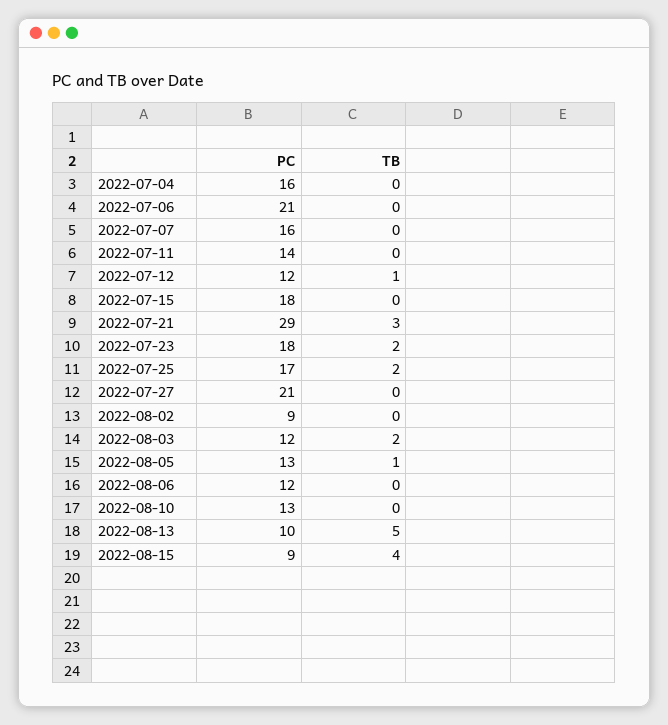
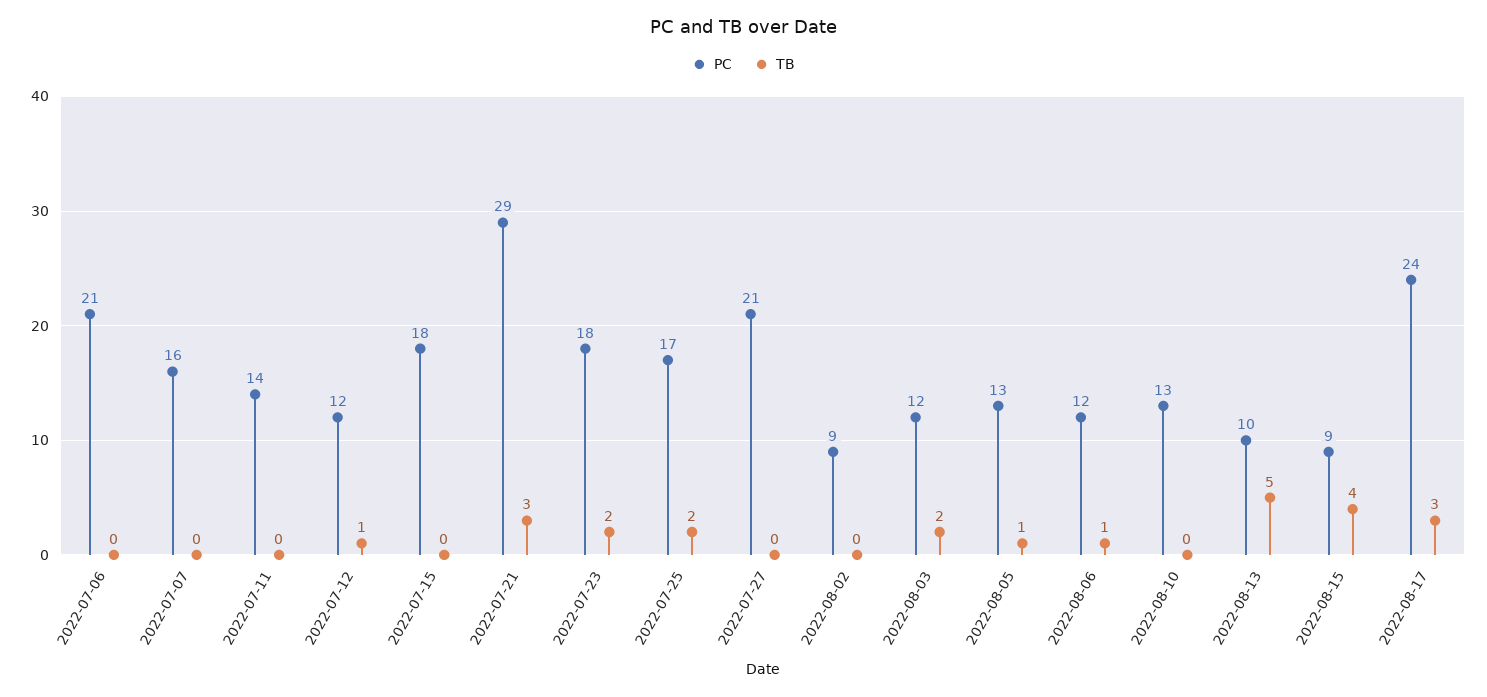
PC, 2022-07-04: 16 -> none
TB, 2022-07-04: 0 -> none
TB, 2022-08-06: 0 -> 1
PC, 2022-08-17: none -> 24
TB, 2022-08-17: none -> 3

